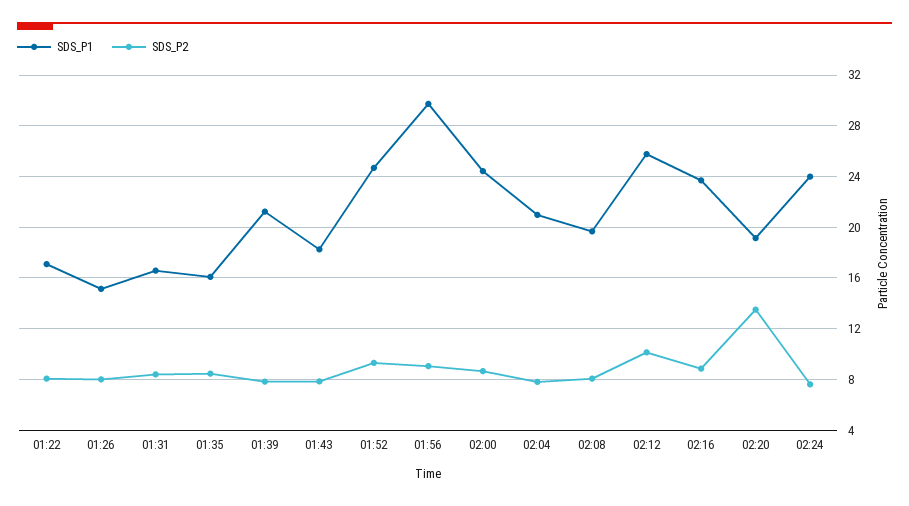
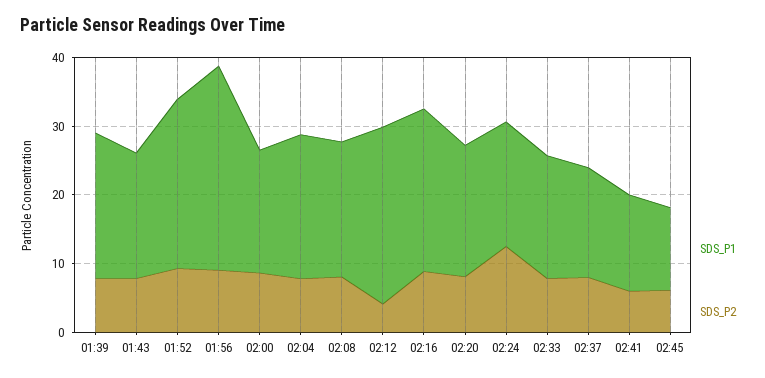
SDS_P1, 01:22: 17 -> none
SDS_P2, 01:22: 8 -> none
SDS_P1, 01:26: 15 -> none
SDS_P2, 01:26: 8 -> none
SDS_P1, 01:31: 16.5 -> none
SDS_P2, 01:31: 8.5 -> none
SDS_P1, 01:35: 16 -> none
SDS_P2, 01:35: 8.5 -> none
SDS_P1, 02:00: 24.5 -> 18
SDS_P2, 02:12: 10 -> 4
SDS_P2, 02:20: 13.5 -> 8
SDS_P1, 02:24: 24 -> 18
SDS_P2, 02:24: 7.5 -> 12
SDS_P1, 02:33: none -> 18
SDS_P2, 02:33: none -> 8
SDS_P1, 02:37: none -> 16
SDS_P2, 02:37: none -> 8
SDS_P1, 02:41: none -> 14
SDS_P2, 02:41: none -> 6
SDS_P1, 02:45: none -> 12
SDS_P2, 02:45: none -> 6

